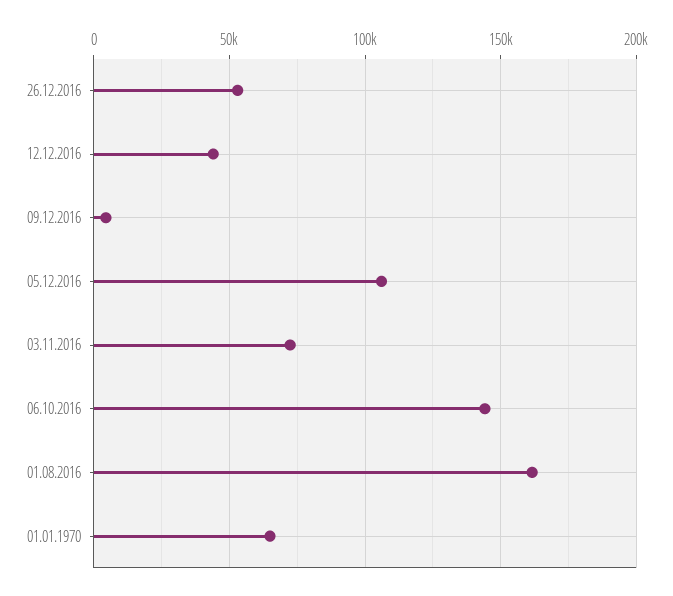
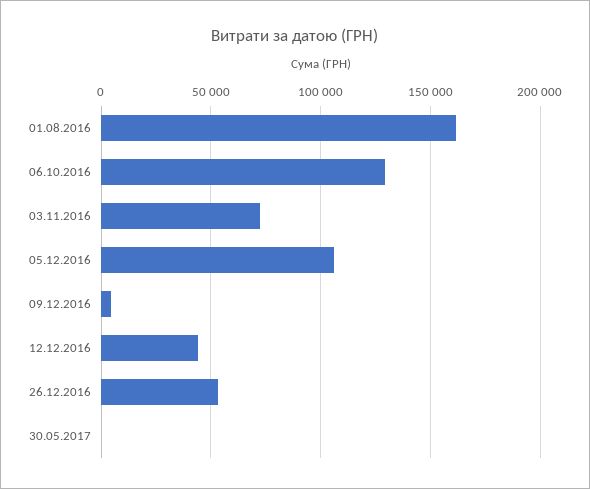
06.10.2016: 145000 -> 130000
01.01.1970: 65000 -> none
30.05.2017: none -> 0

